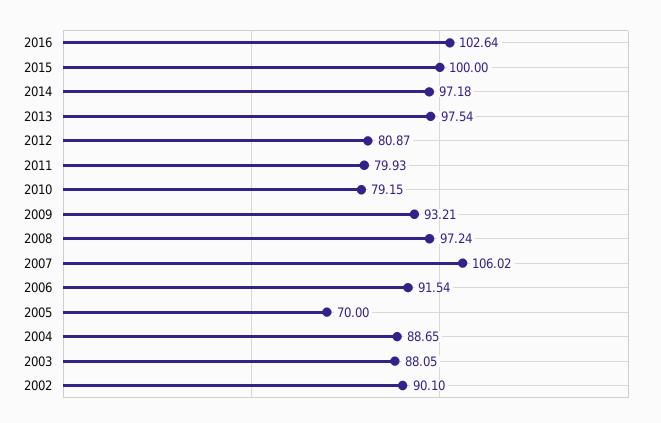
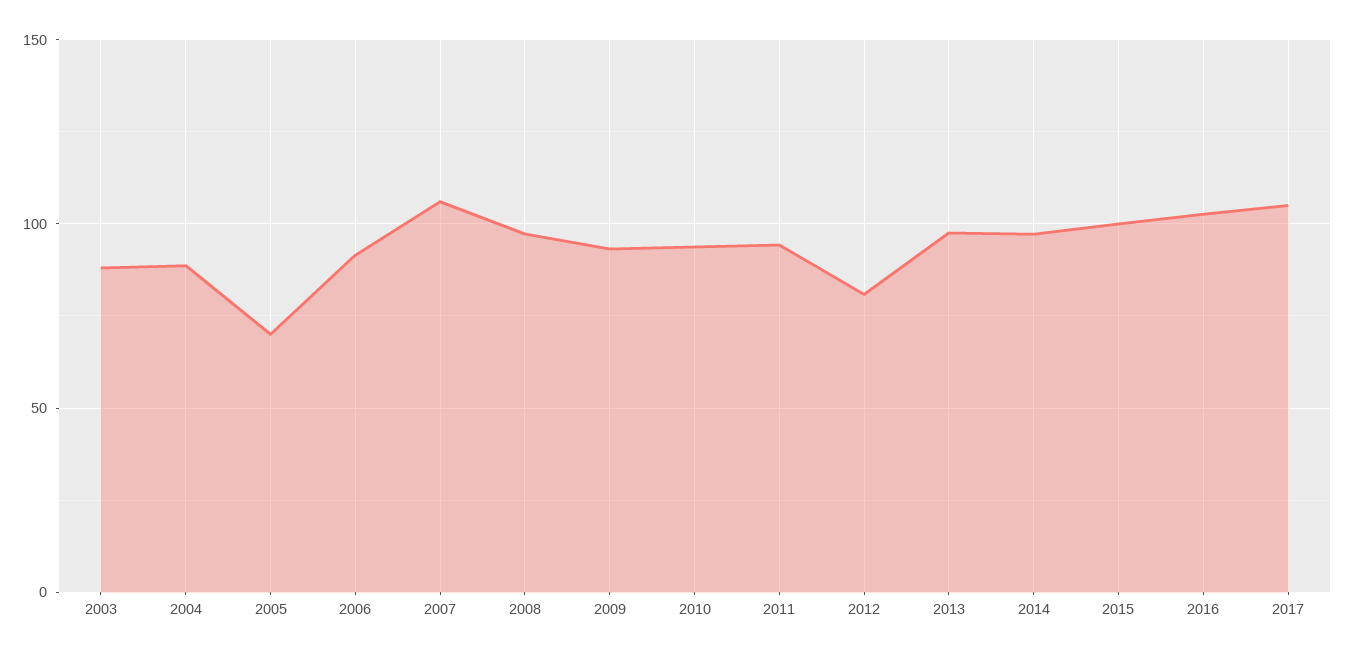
2011: 79.93 -> 95
2010: 79.15 -> 95
2002: 90.1 -> none
2017: none -> 105

